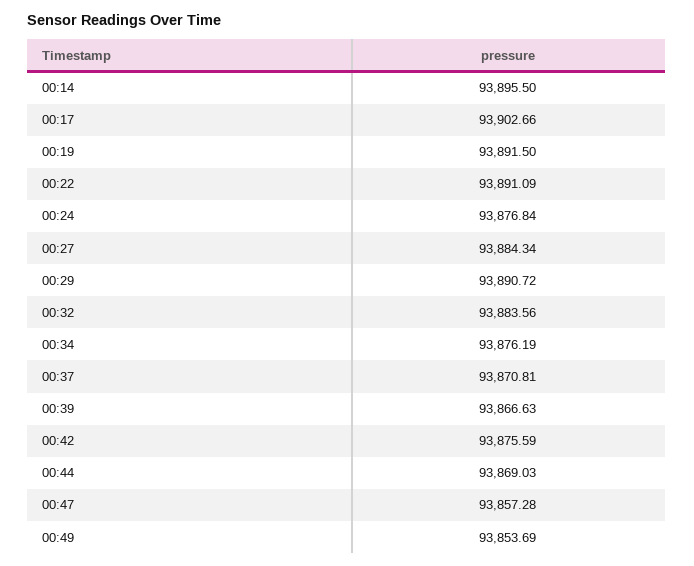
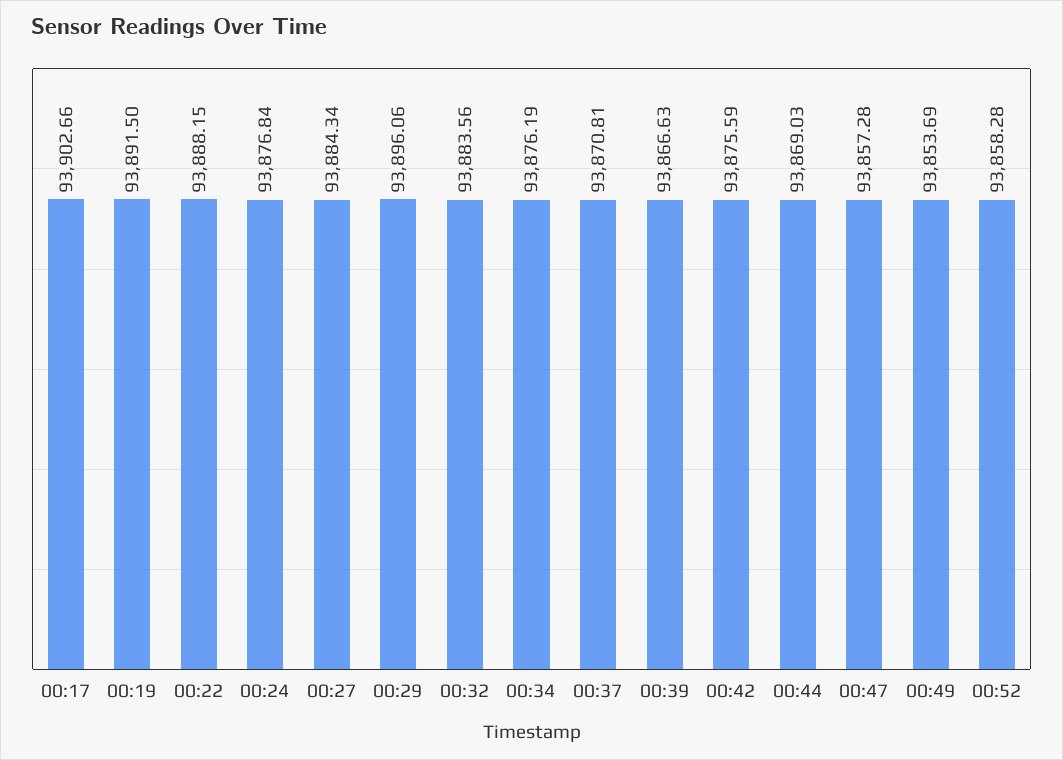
00:14: 93895.5 -> none
00:22: 93891.09 -> 93888.15
00:29: 93890.72 -> 93896.06
00:52: none -> 93858.28

